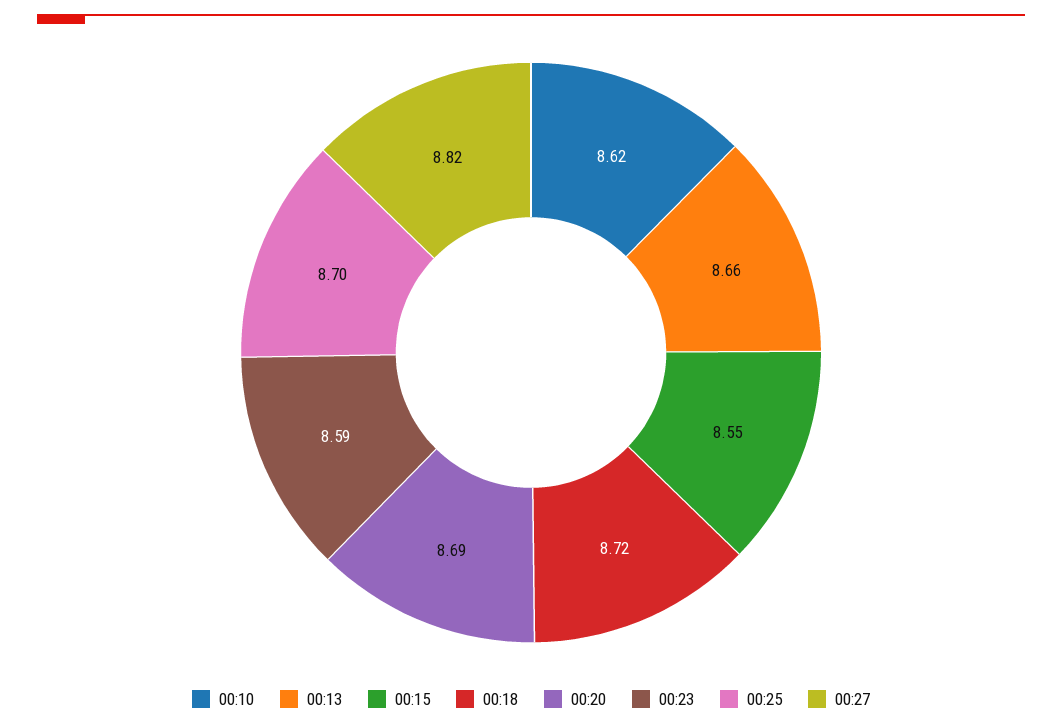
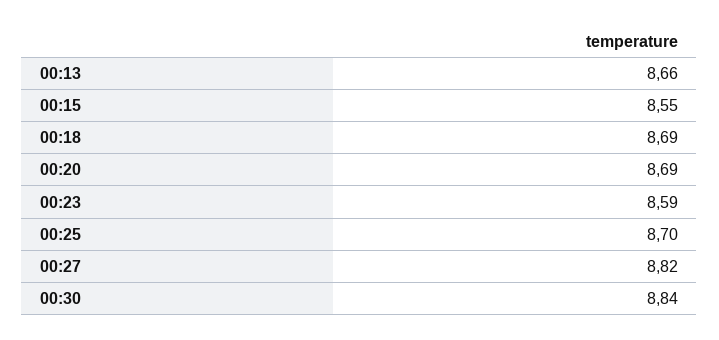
00:10: 8.62 -> none
00:18: 8.72 -> 8.69
00:30: none -> 8.84

